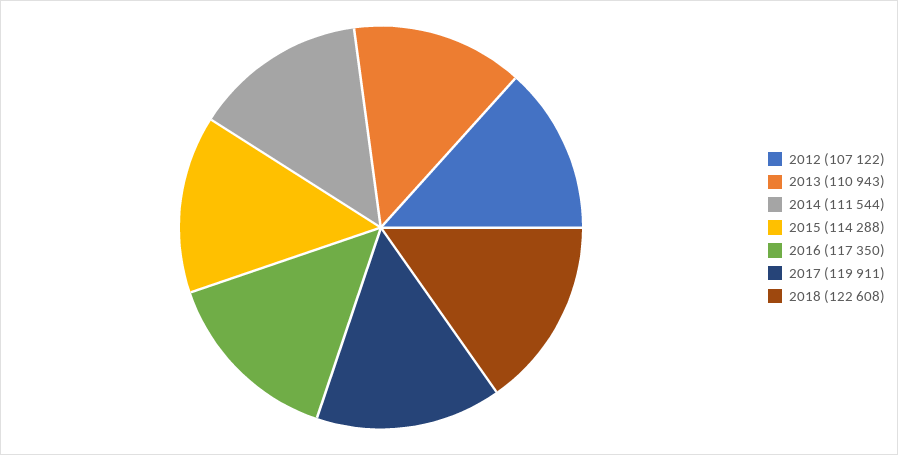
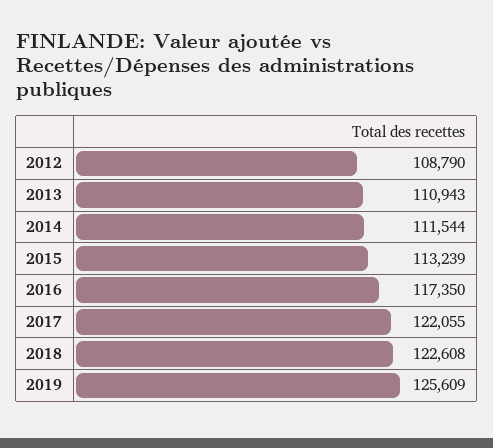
2012: 107122 -> 108790
2015: 114288 -> 113239
2017: 119911 -> 122055
2019: none -> 125609

